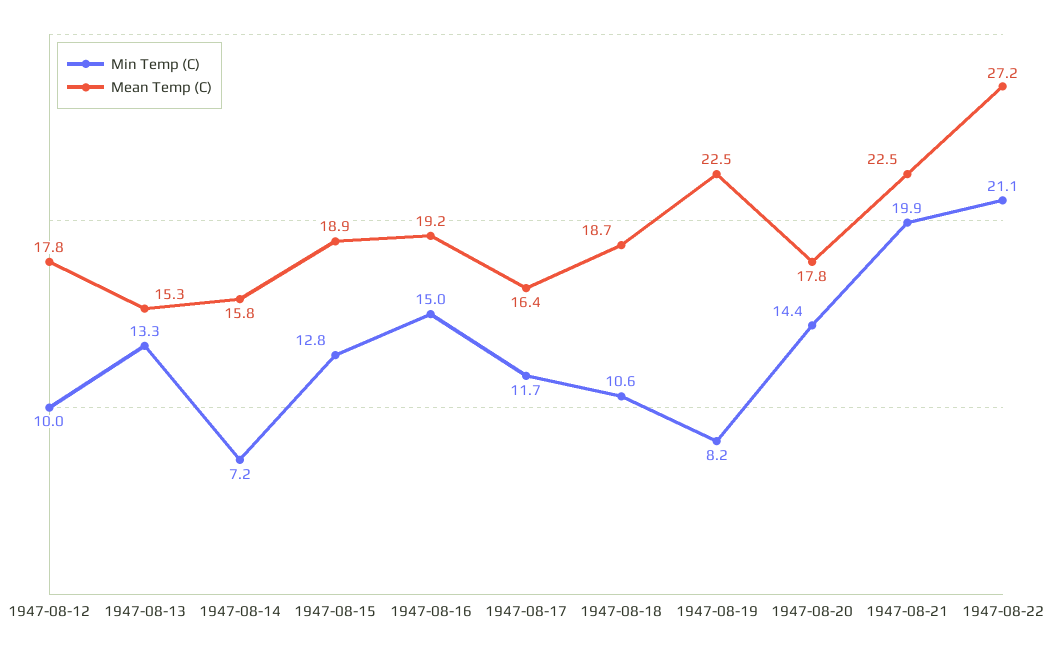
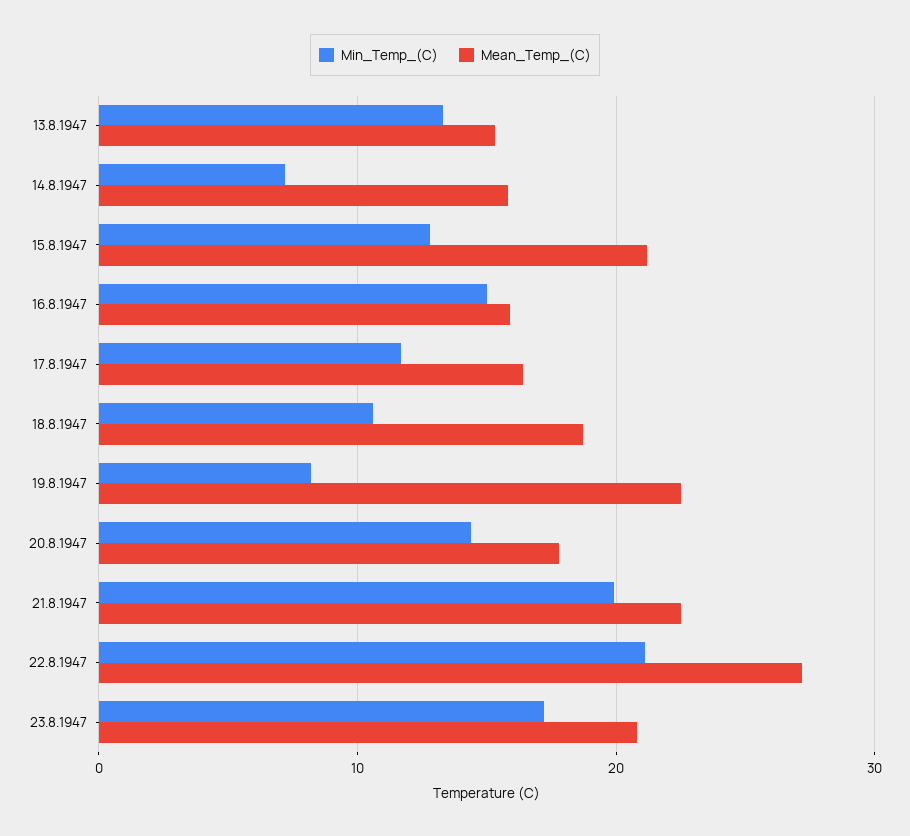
Min Temp (C), 1947-08-12: 10 -> none
Mean Temp (C), 1947-08-12: 17.8 -> none
Mean Temp (C), 1947-08-15: 18.9 -> 21
Mean Temp (C), 1947-08-16: 19.2 -> 16
Min Temp (C), 23.8.1947: none -> 17
Mean Temp (C), 23.8.1947: none -> 21

